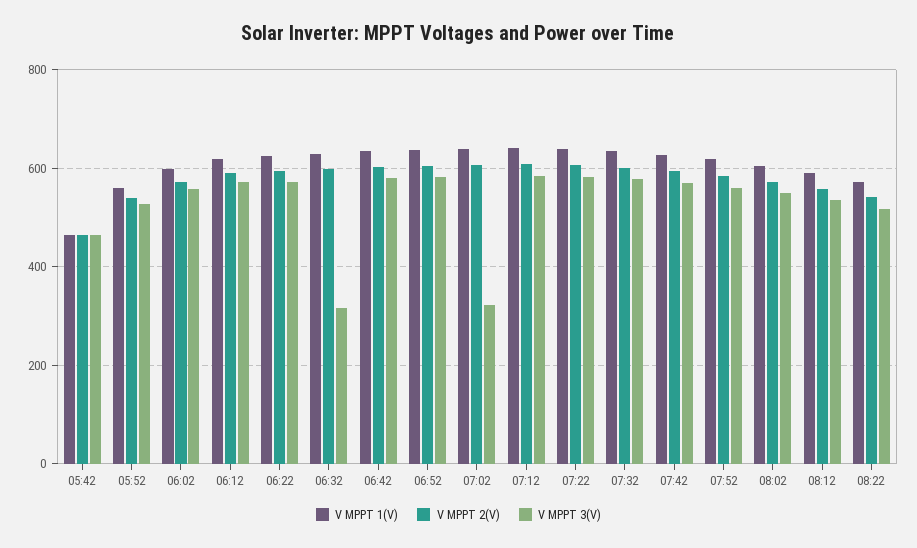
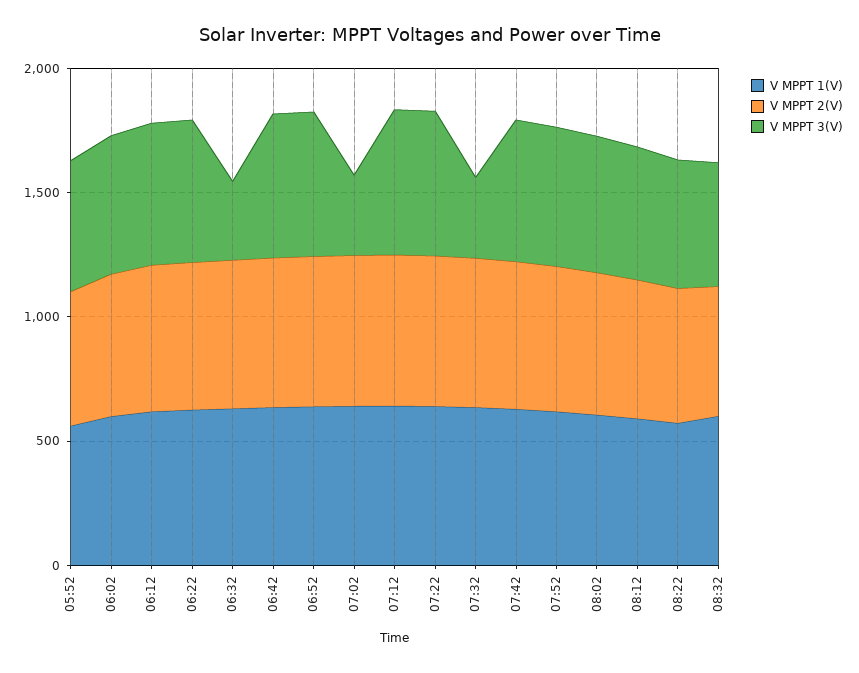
V MPPT 1(V), 05:42: 460 -> none
V MPPT 2(V), 05:42: 460 -> none
V MPPT 3(V), 05:42: 460 -> none
V MPPT 3(V), 07:32: 580 -> 300
V MPPT 1(V), 08:32: none -> 600
V MPPT 2(V), 08:32: none -> 500
V MPPT 3(V), 08:32: none -> 500

